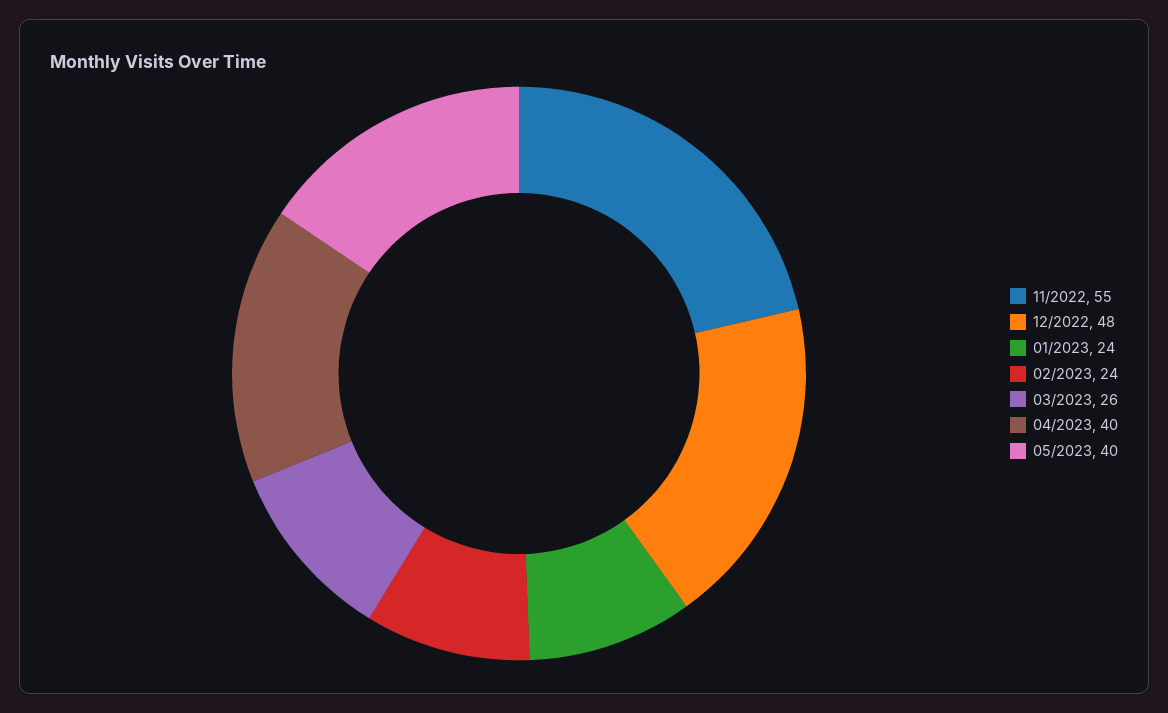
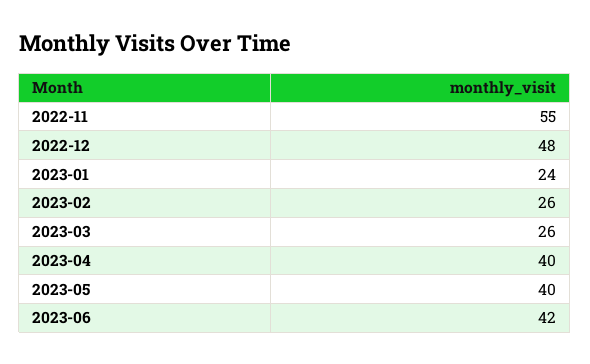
02/2023: 24 -> 26
2023-06: none -> 42

